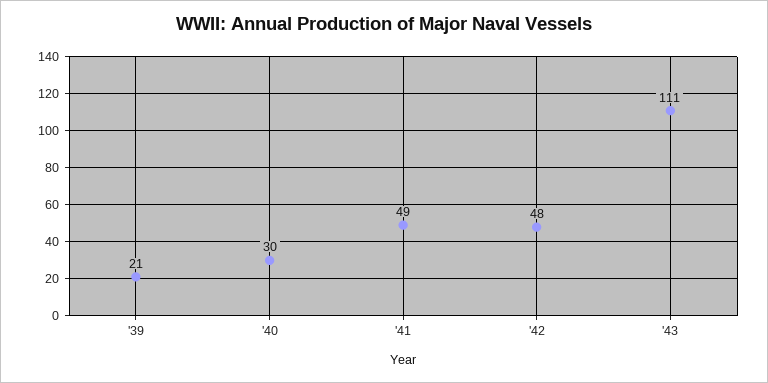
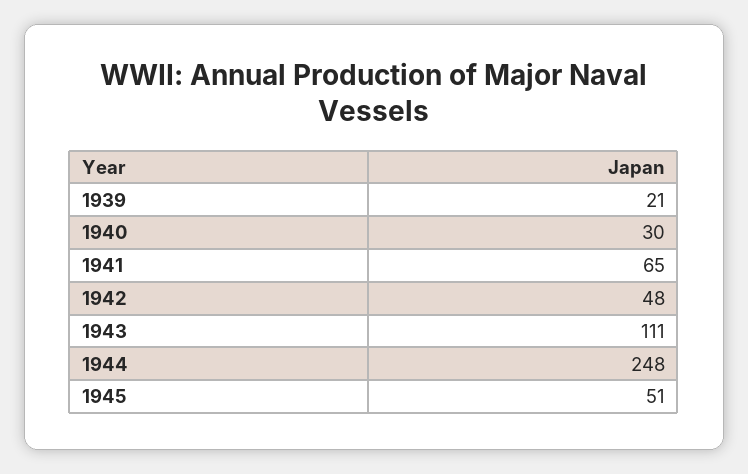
'41: 49 -> 65
1944: none -> 248
1945: none -> 51

